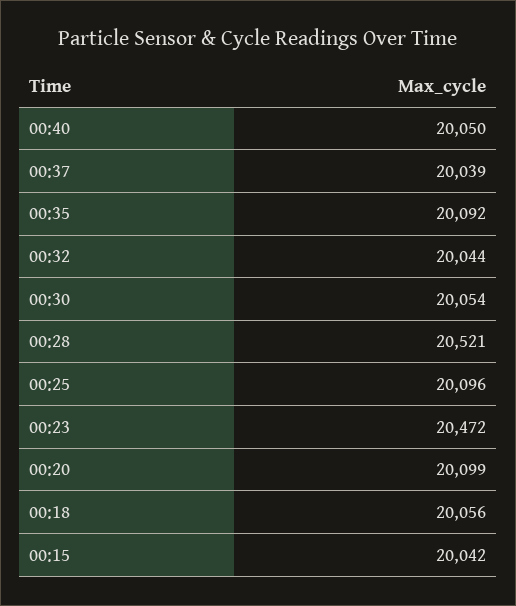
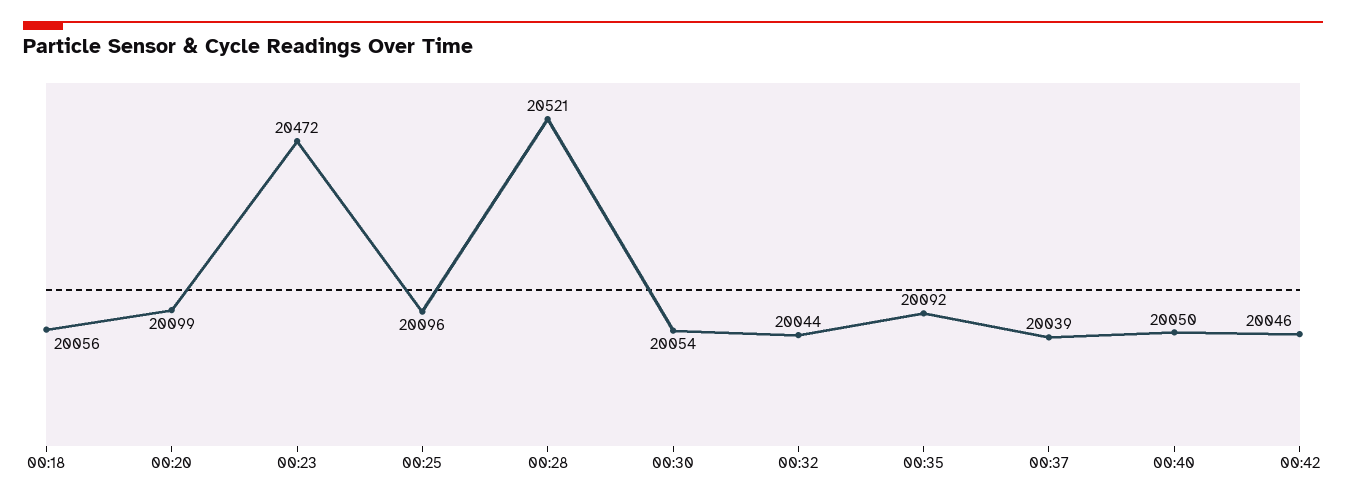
00:15: 20042 -> none
00:42: none -> 20046

